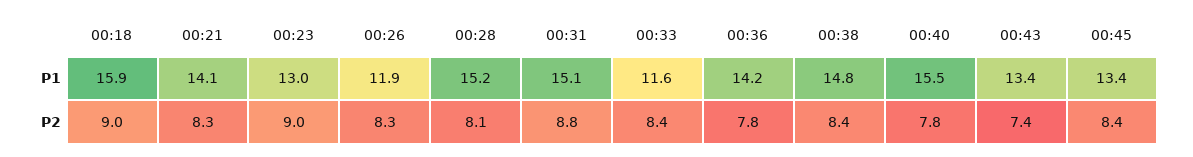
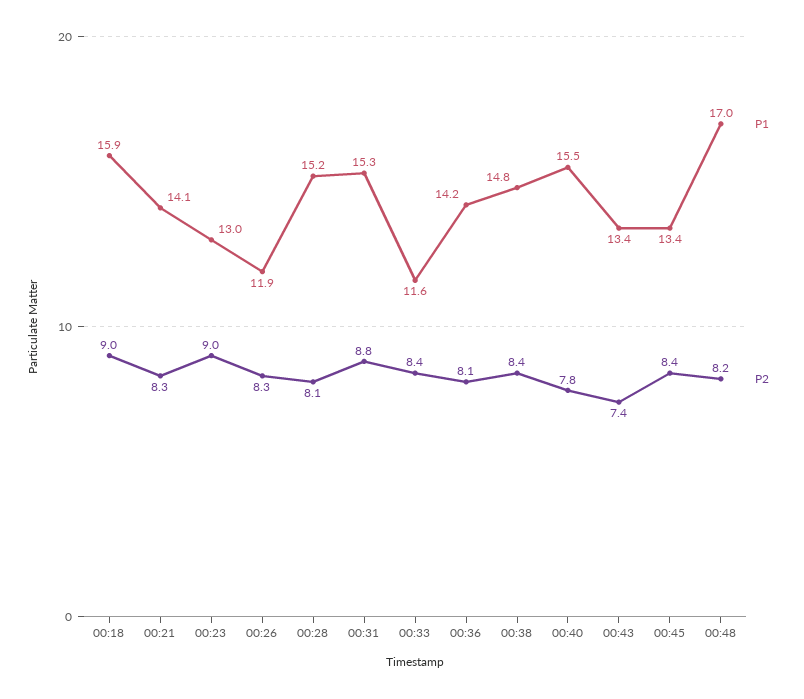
P1, 00:31: 15.1 -> 15.3
P2, 00:36: 7.8 -> 8.1
P1, 00:48: none -> 17
P2, 00:48: none -> 8.2

